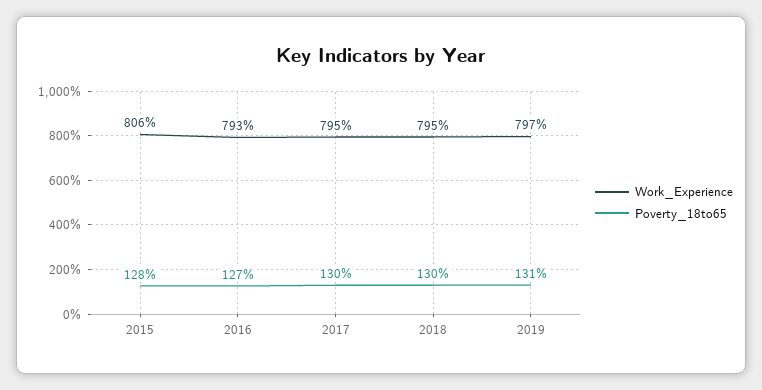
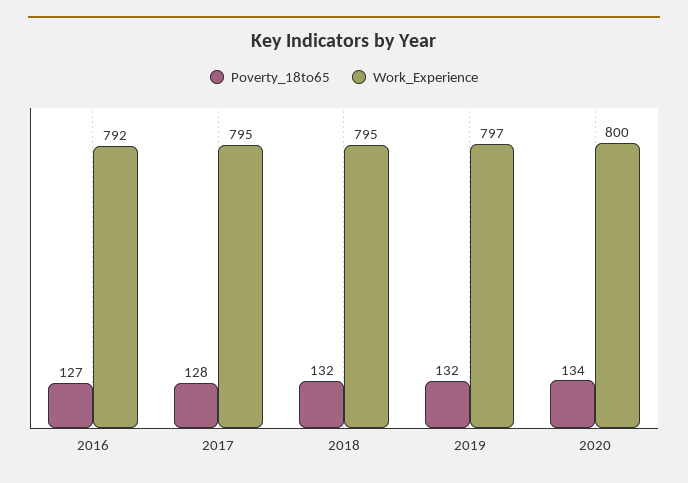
Work_Experience, 2015: 806 -> none
Poverty_18to65, 2015: 128 -> none
Work_Experience, 2016: 793 -> 792
Poverty_18to65, 2017: 130 -> 128
Poverty_18to65, 2018: 130 -> 132
Poverty_18to65, 2019: 131 -> 132
Poverty_18to65, 2020: none -> 134
Work_Experience, 2020: none -> 800

